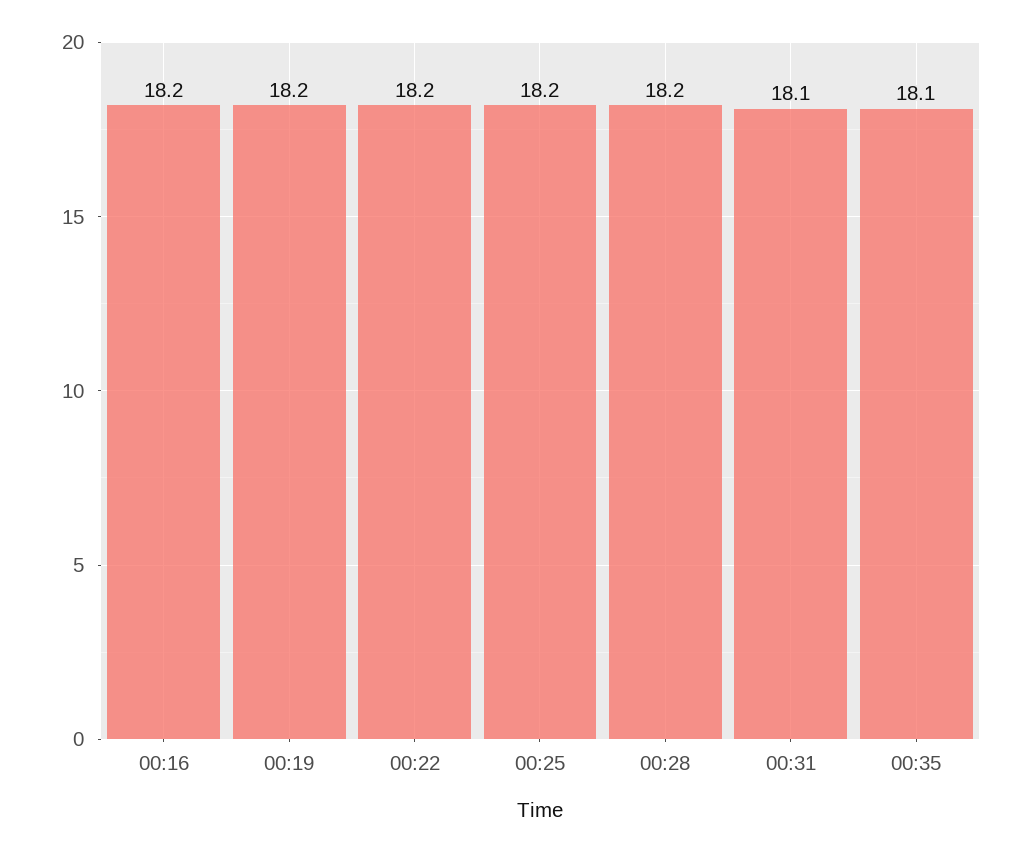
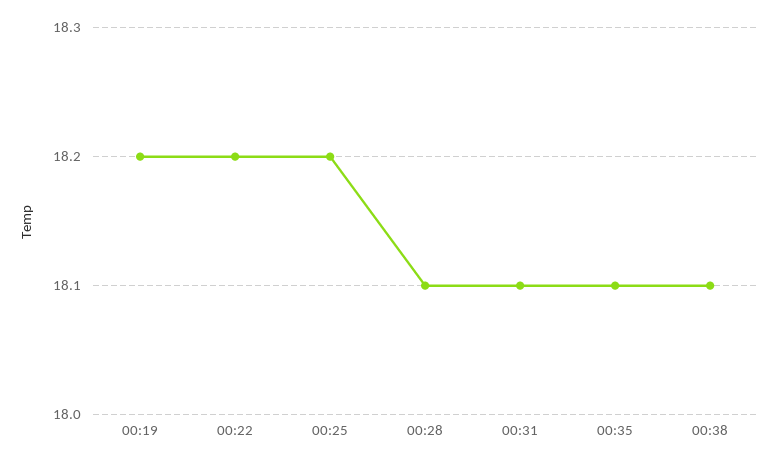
00:16: 18.2 -> none
00:28: 18.2 -> 18.1
00:38: none -> 18.1

